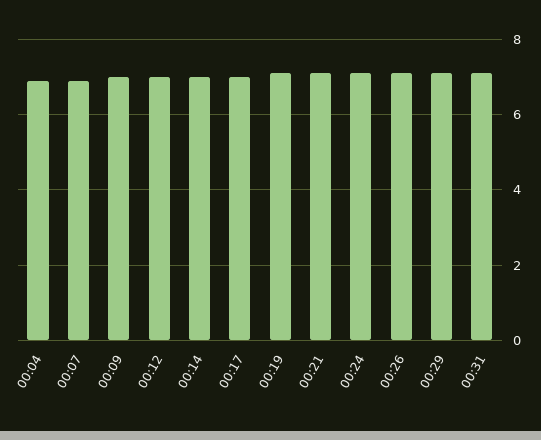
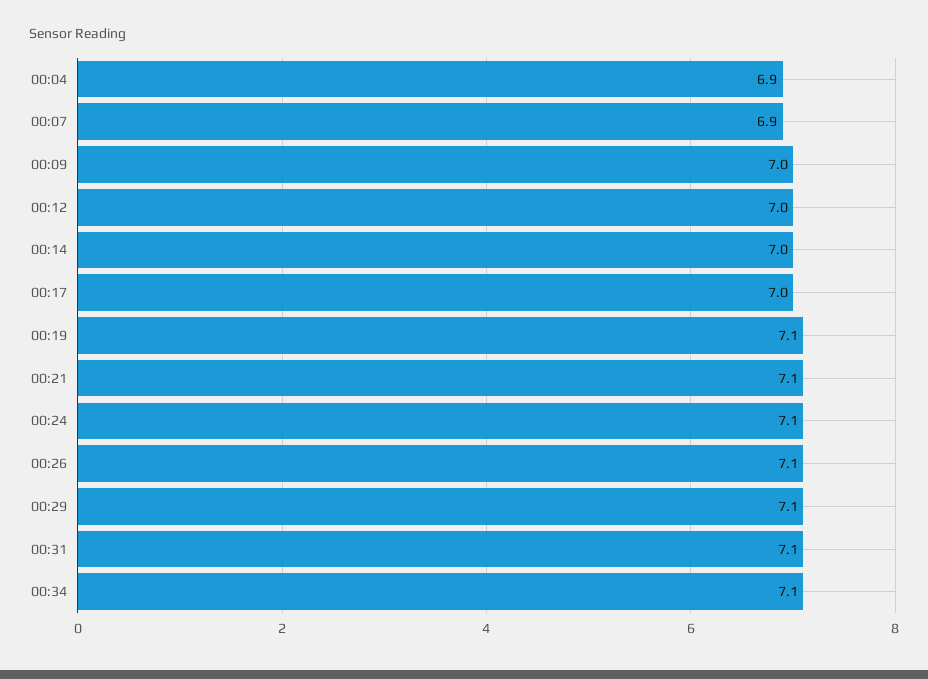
00:34: none -> 7.1

